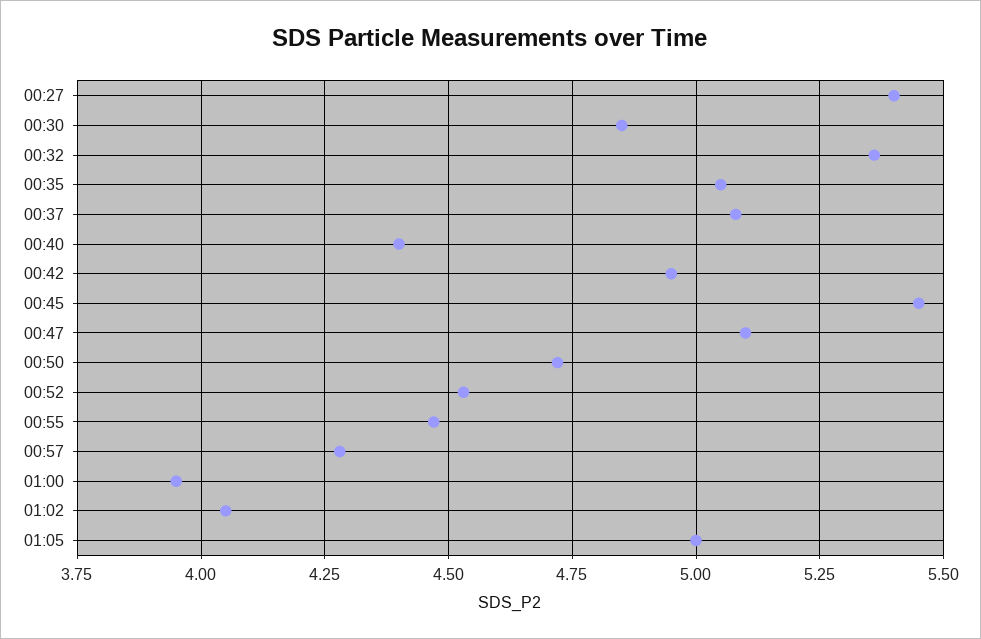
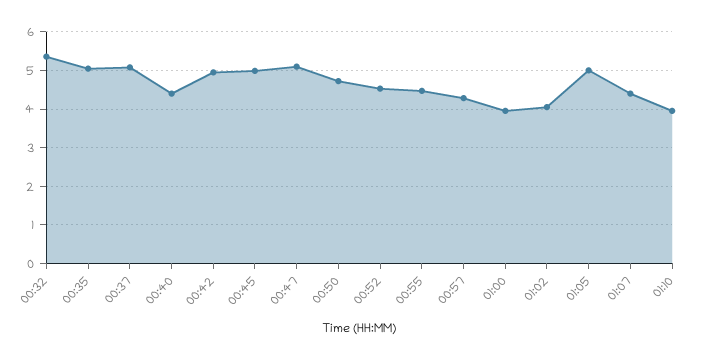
00:27: 5.4 -> none
00:30: 4.85 -> none
00:45: 5.45 -> 5
01:07: none -> 4.4
01:10: none -> 4

